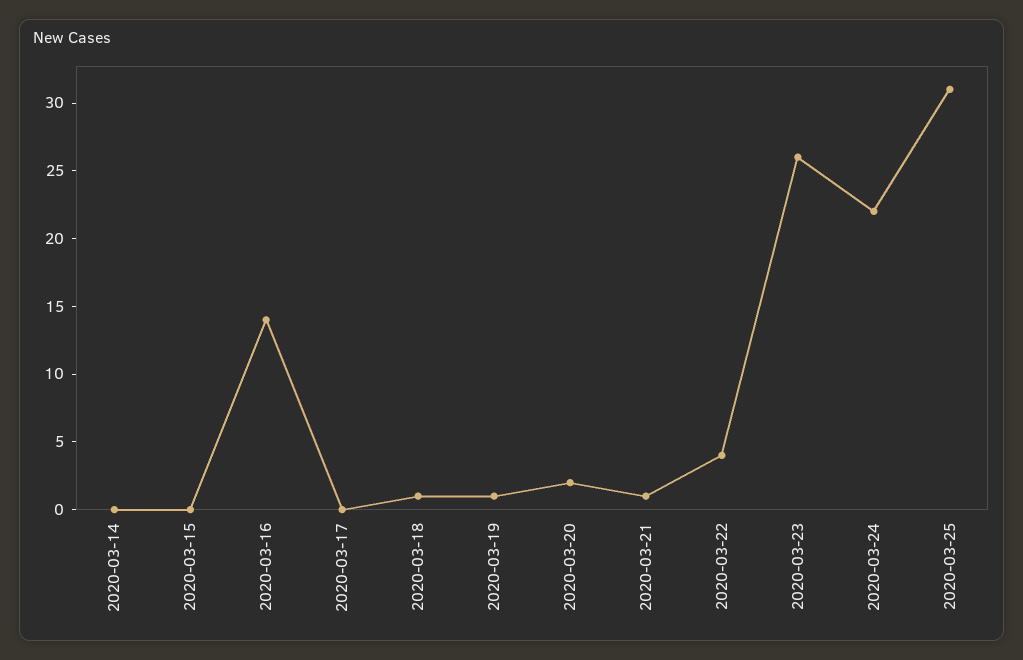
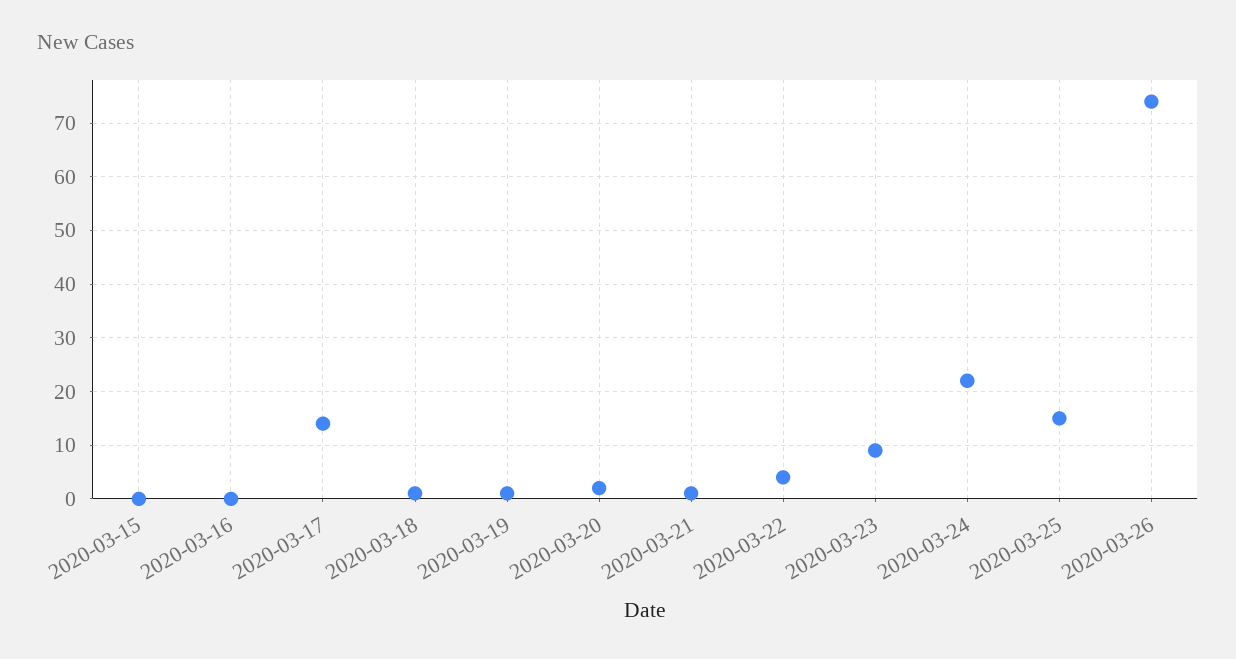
2020-03-14: 0 -> none
2020-03-16: 14 -> 0
2020-03-17: 0 -> 15
2020-03-23: 26 -> 10
2020-03-25: 31 -> 15
2020-03-26: none -> 75

